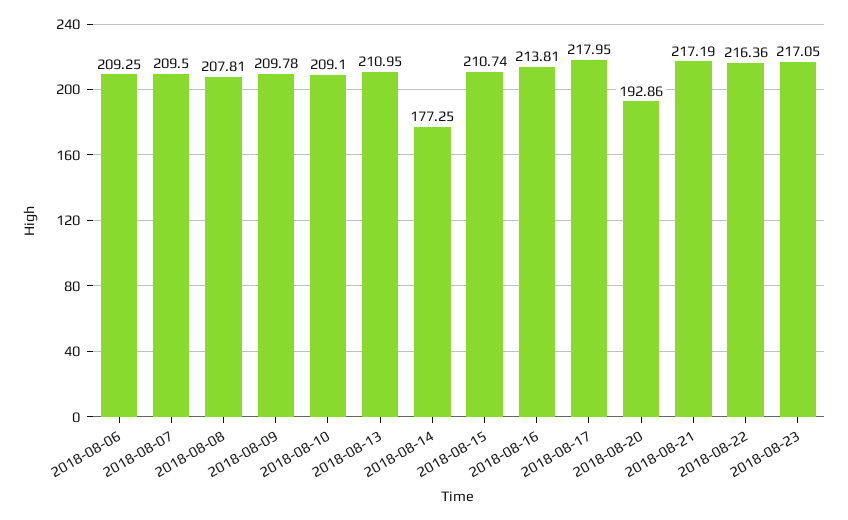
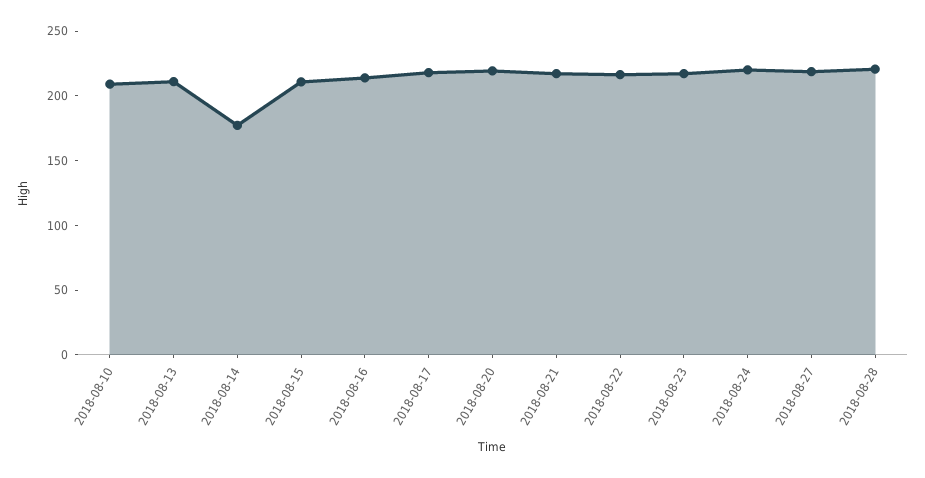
2018-08-06: 209.25 -> none
2018-08-07: 209.5 -> none
2018-08-08: 207.81 -> none
2018-08-09: 209.78 -> none
2018-08-20: 192.86 -> 220
2018-08-24: none -> 220
2018-08-27: none -> 220
2018-08-28: none -> 220

